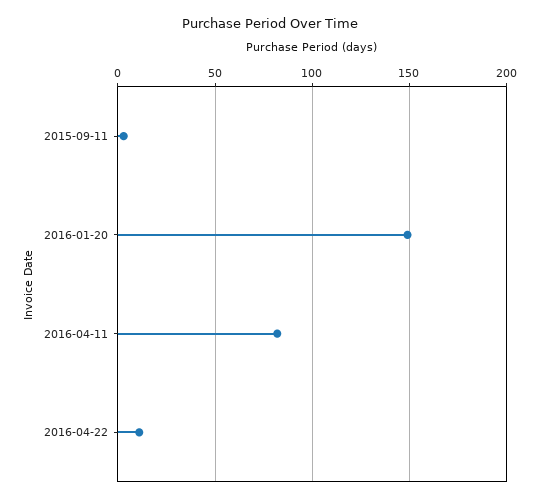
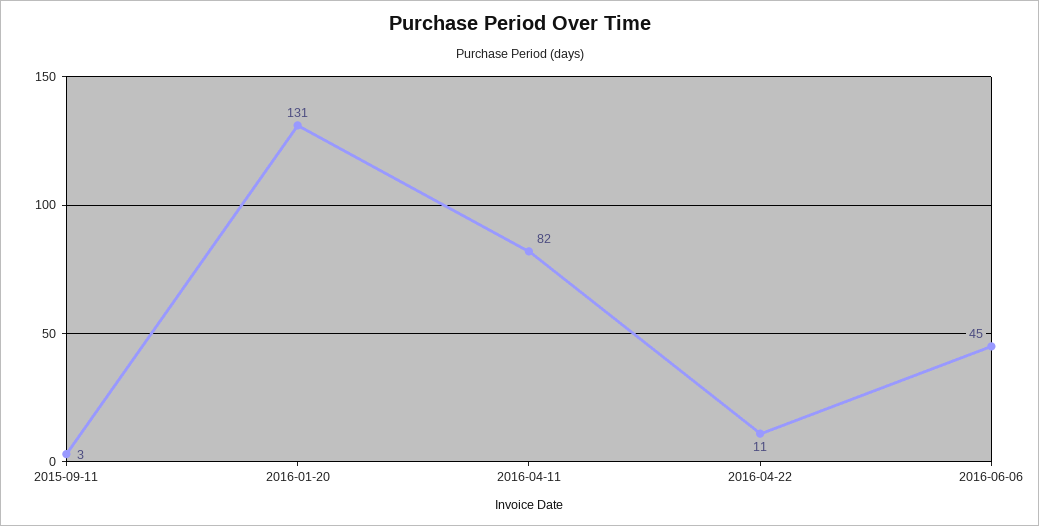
2016-01-20: 150 -> 131
2016-06-06: none -> 45

